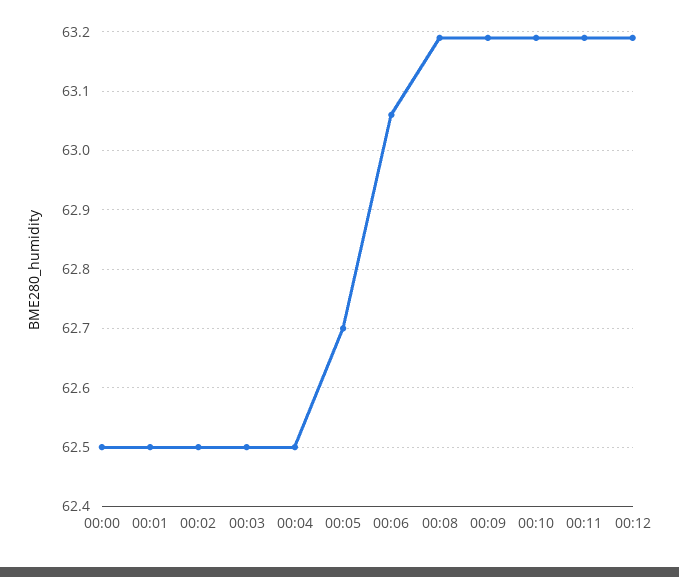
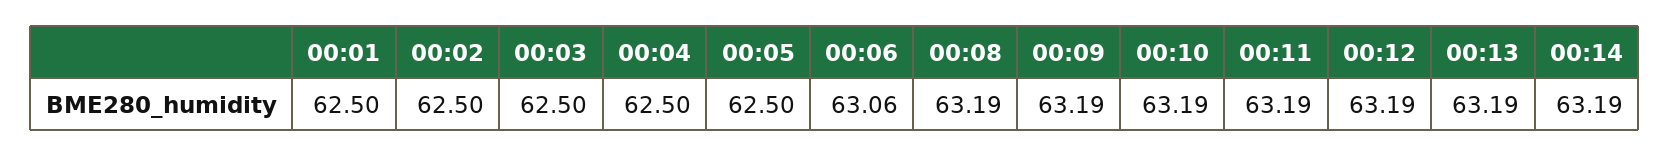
00:00: 62.5 -> none
00:05: 62.7 -> 62.5
00:13: none -> 63.19
00:14: none -> 63.19

